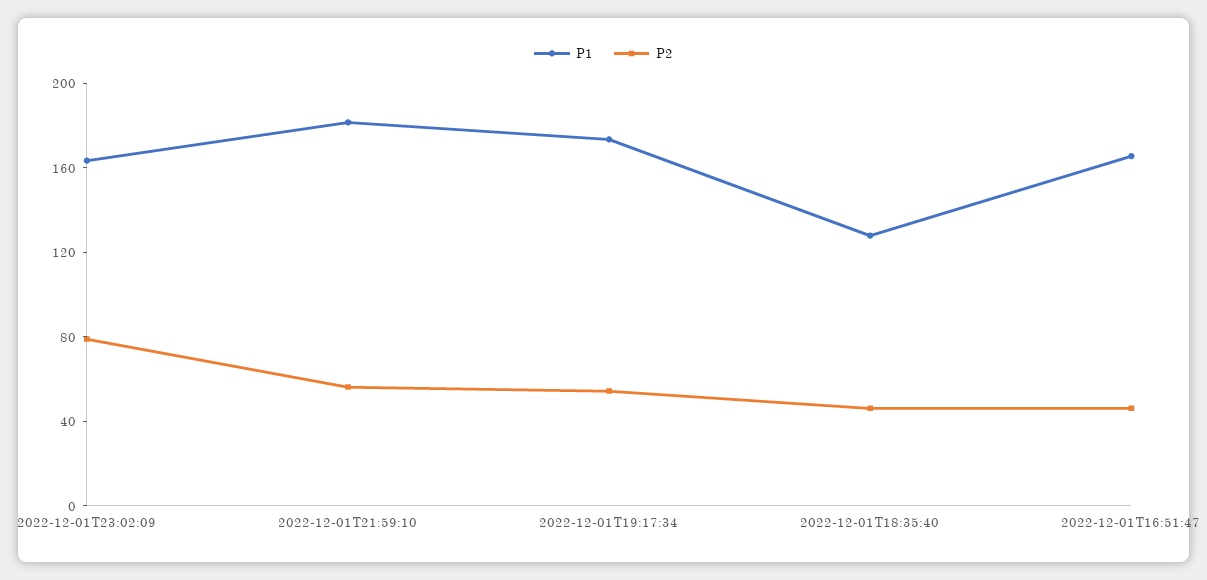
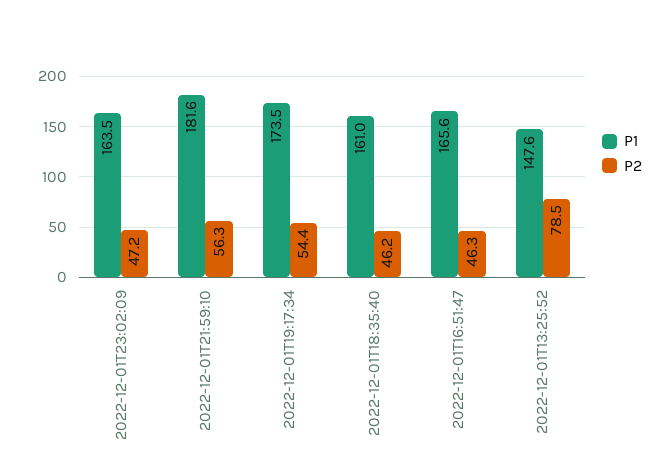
P2, 2022-12-01T23:02:09: 80 -> 47.2
P1, 2022-12-01T18:35:40: 130 -> 161
P1, 2022-12-01T13:25:52: none -> 147.6
P2, 2022-12-01T13:25:52: none -> 78.5

